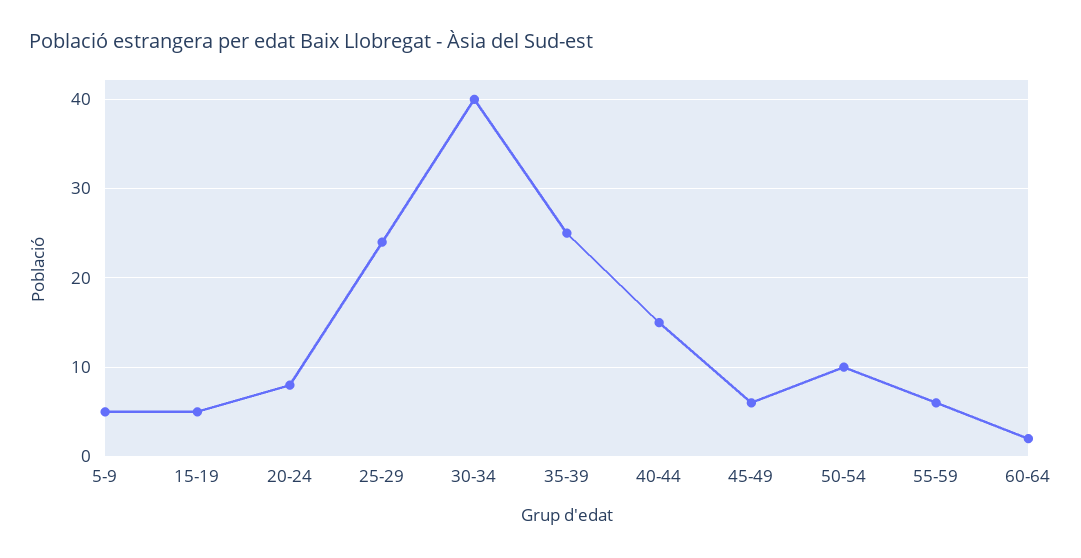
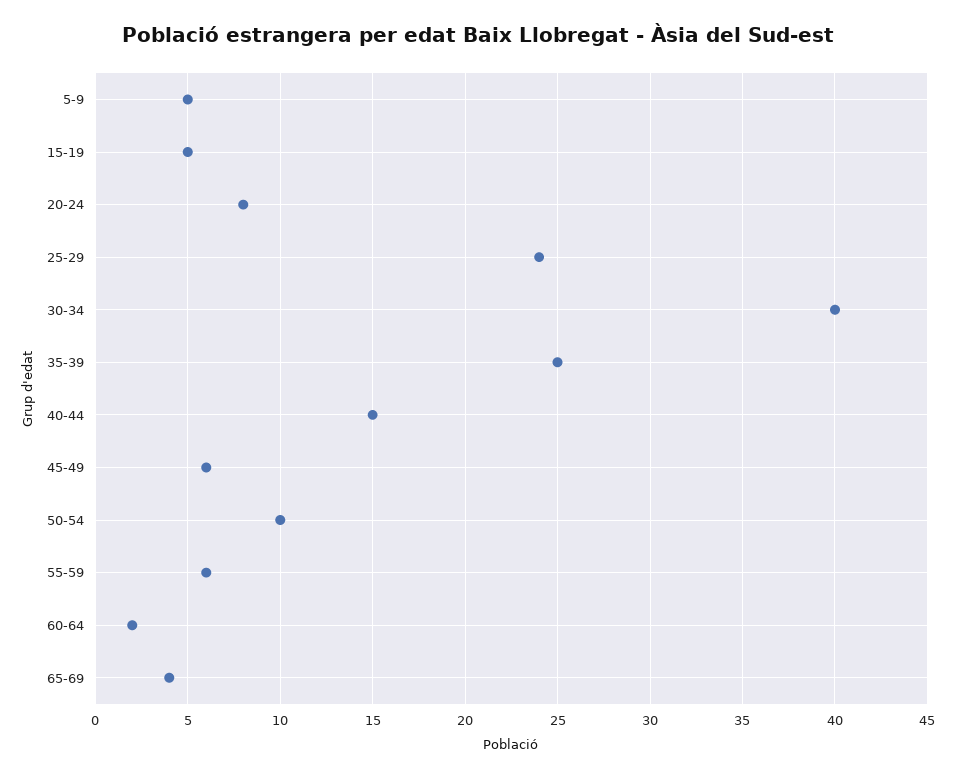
65-69: none -> 4

